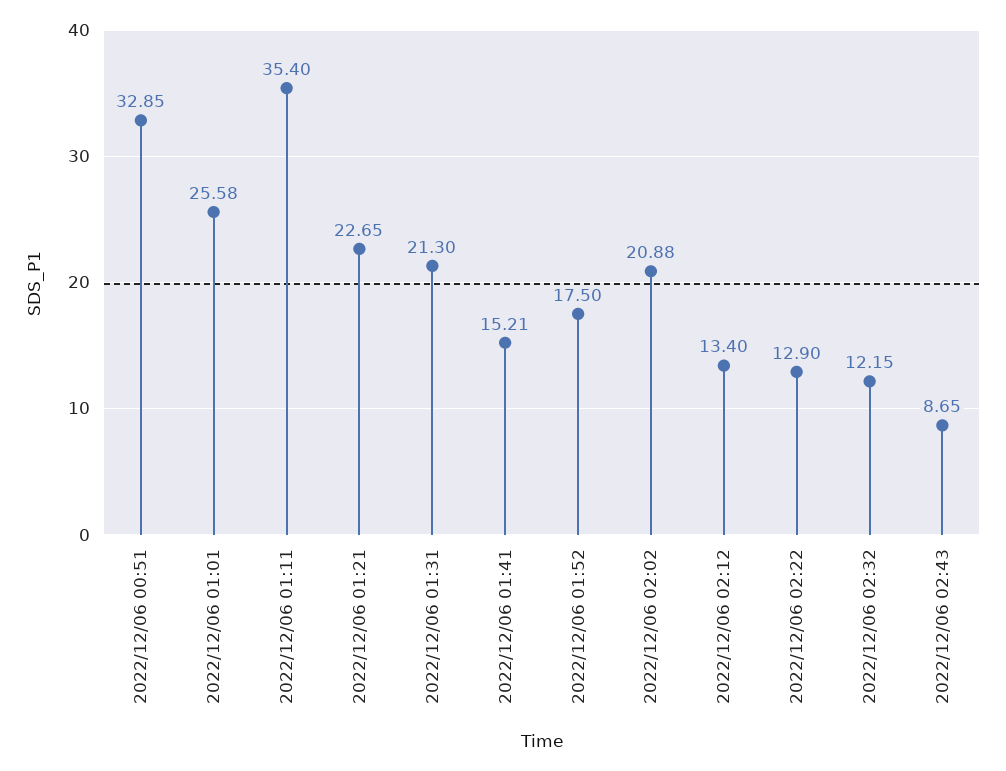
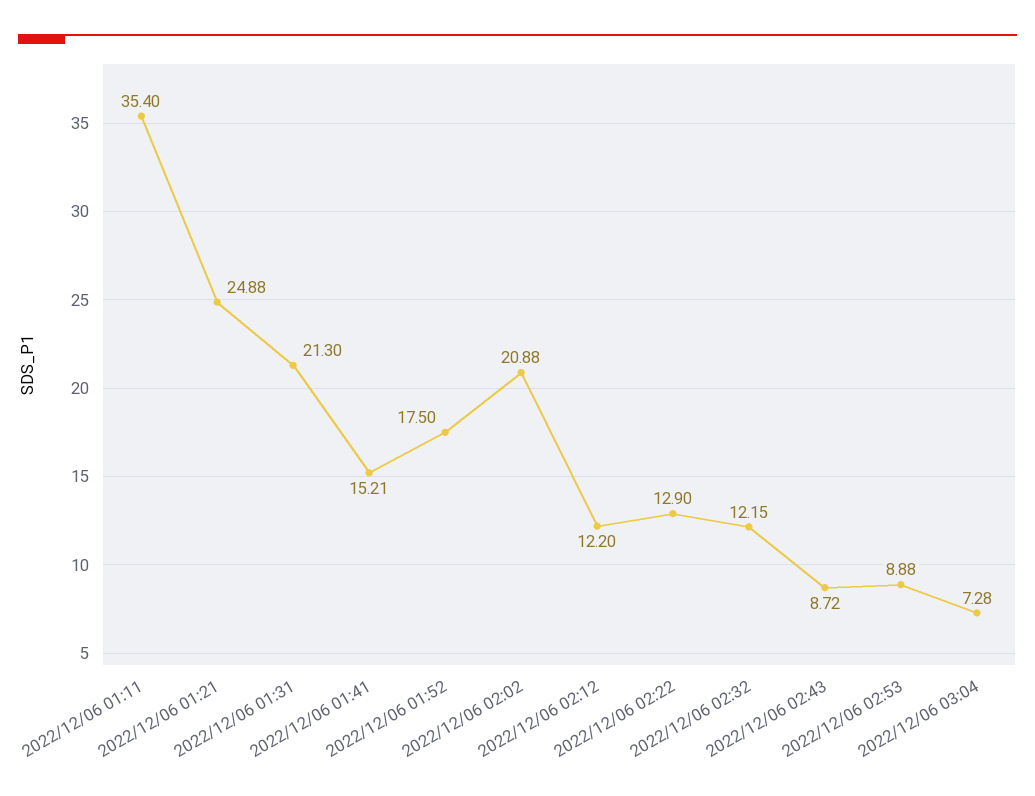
2022/12/06 00:51: 32.85 -> none
2022/12/06 01:01: 25.58 -> none
2022/12/06 01:21: 22.65 -> 24.88
2022/12/06 02:12: 13.4 -> 12.2
2022/12/06 02:43: 8.65 -> 8.72
2022/12/06 02:53: none -> 8.88
2022/12/06 03:04: none -> 7.28

